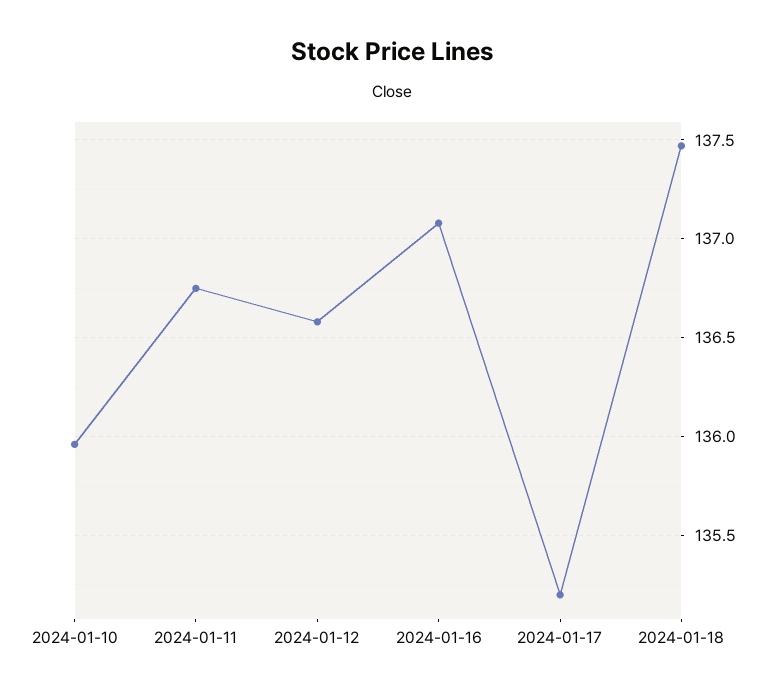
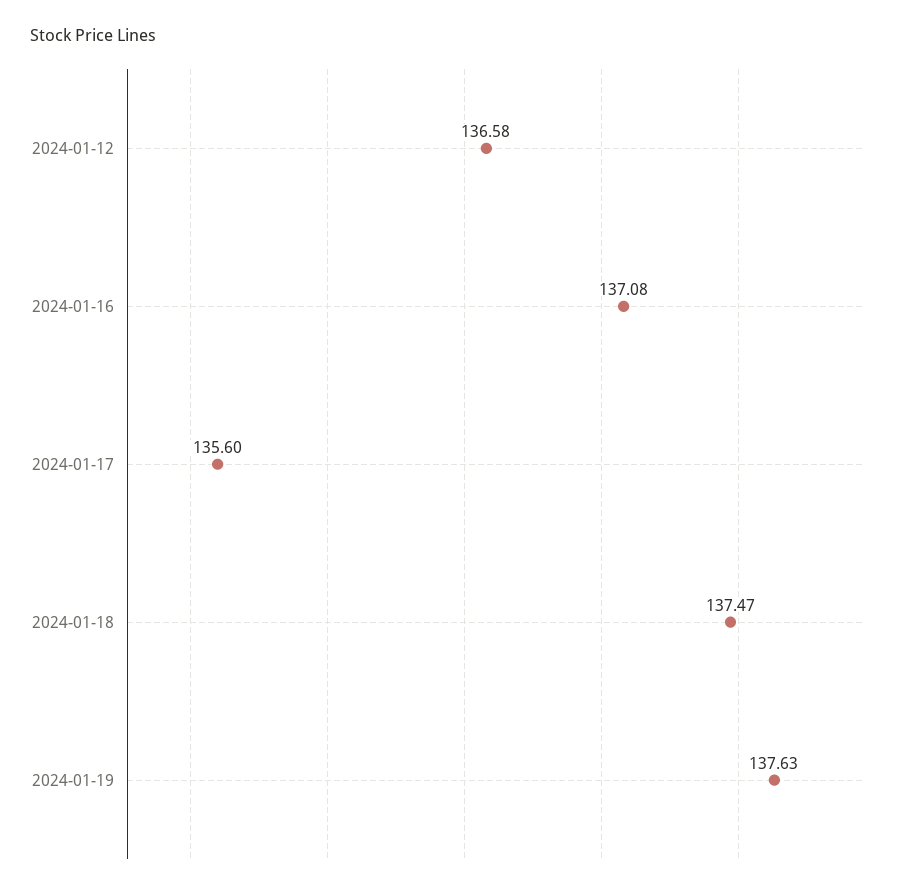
2024-01-10: 135.95 -> none
2024-01-11: 136.75 -> none
2024-01-17: 135.2 -> 135.6
2024-01-19: none -> 137.63

